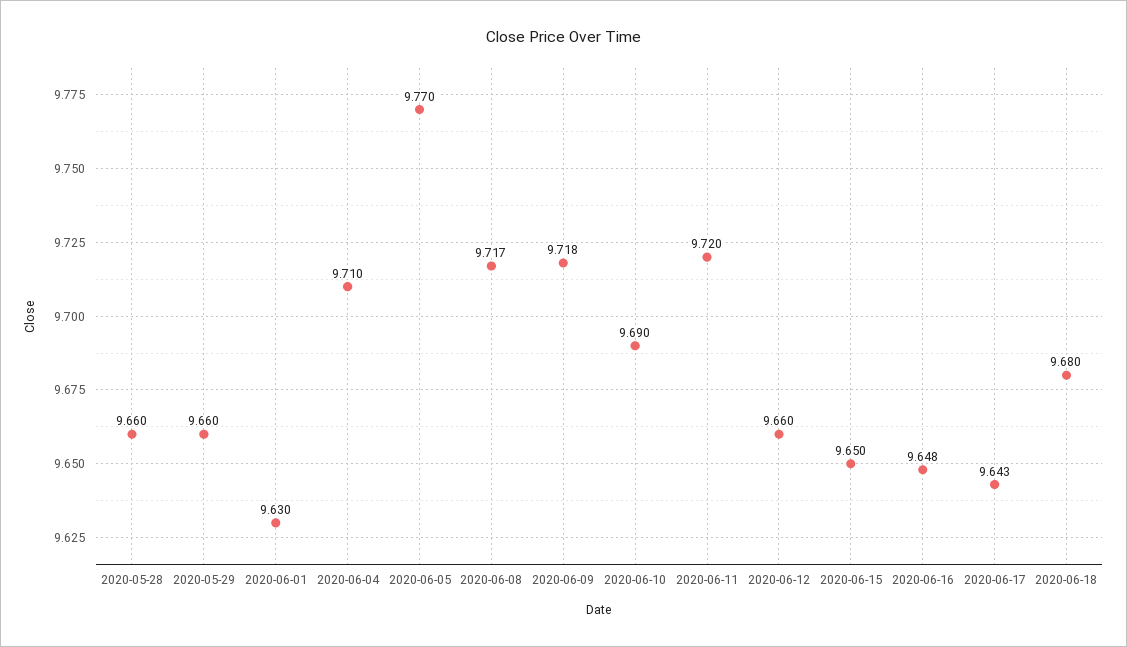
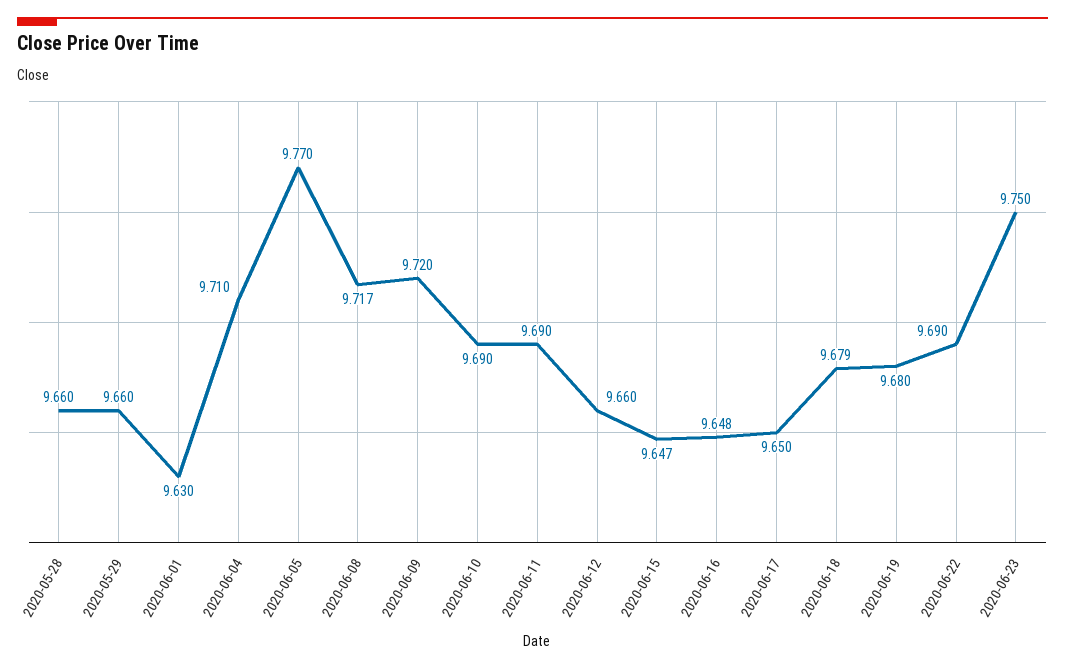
2020-06-09: 9.718 -> 9.72
2020-06-11: 9.72 -> 9.69
2020-06-15: 9.65 -> 9.647
2020-06-17: 9.643 -> 9.65
2020-06-18: 9.68 -> 9.679
2020-06-19: none -> 9.68
2020-06-22: none -> 9.69
2020-06-23: none -> 9.75

